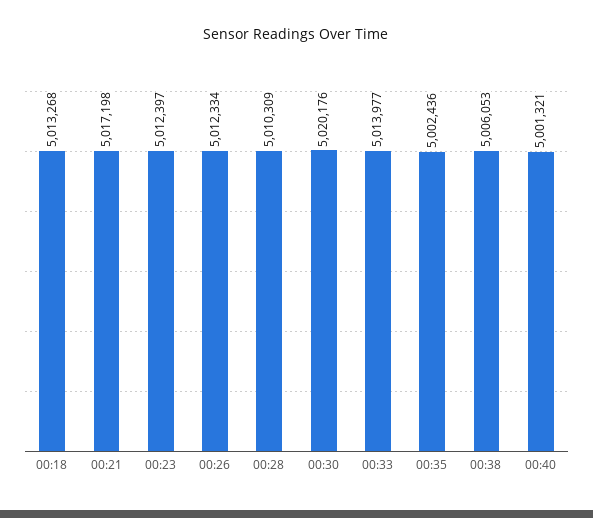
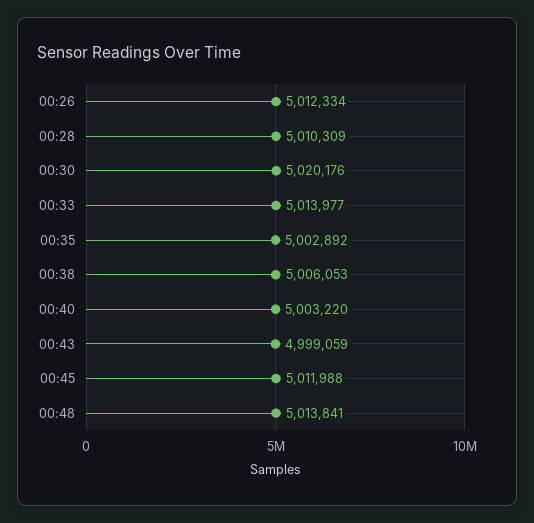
00:18: 5013268 -> none
00:21: 5017198 -> none
00:23: 5012397 -> none
00:35: 5002436 -> 5002892
00:40: 5001321 -> 5003220
00:43: none -> 4999059
00:45: none -> 5011988
00:48: none -> 5013841

